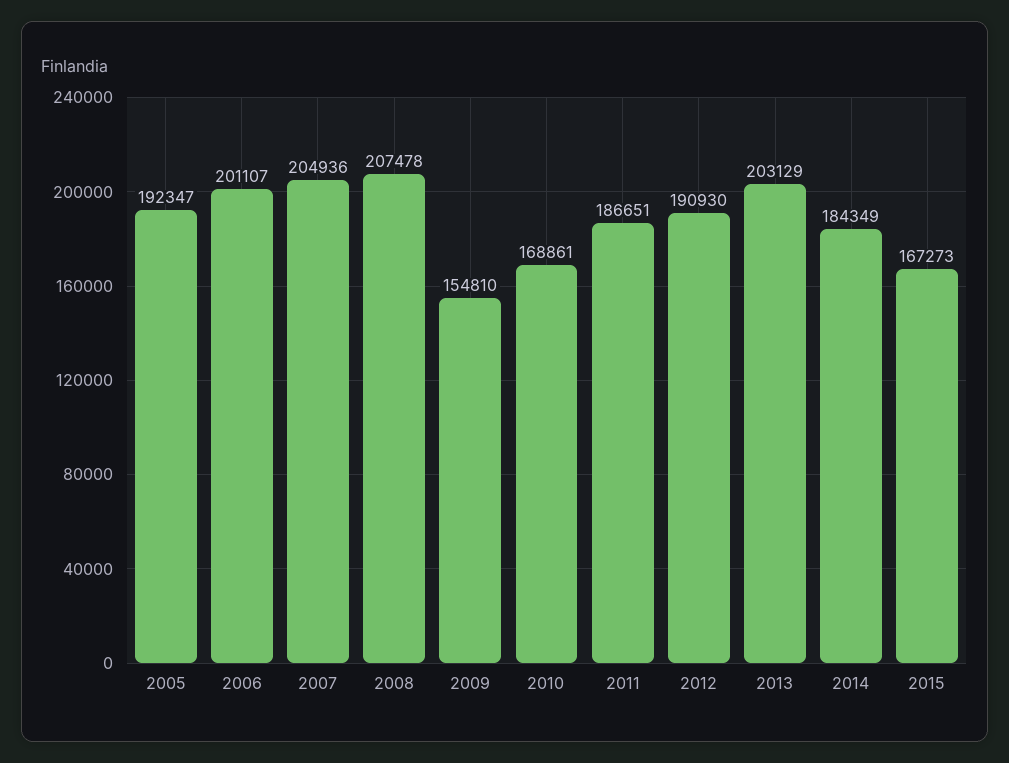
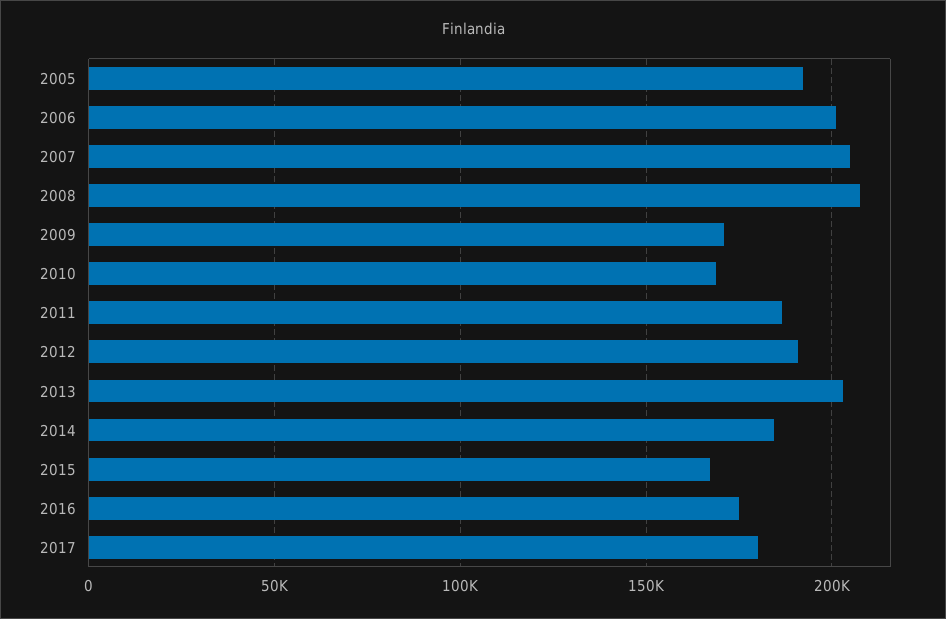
2009: 154810 -> 170000
2016: none -> 175000
2017: none -> 180000

